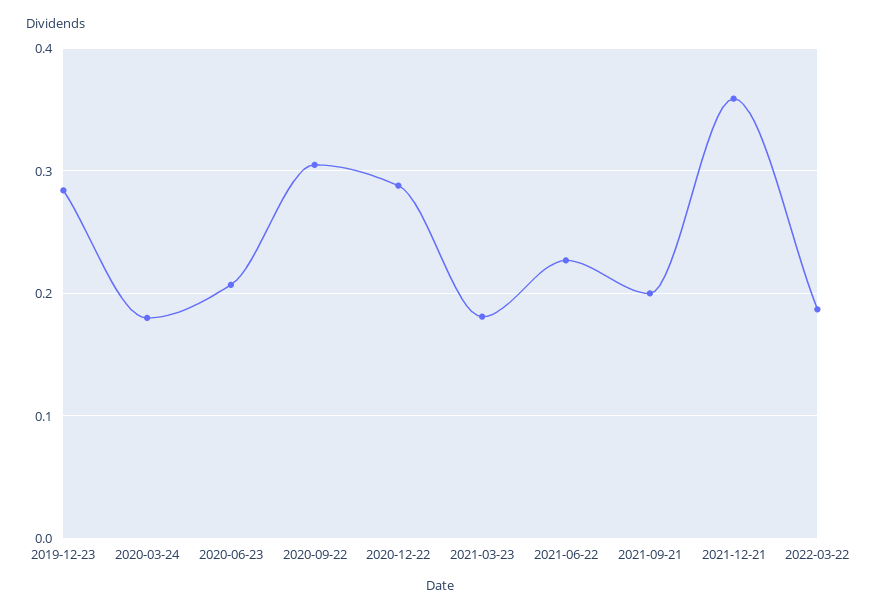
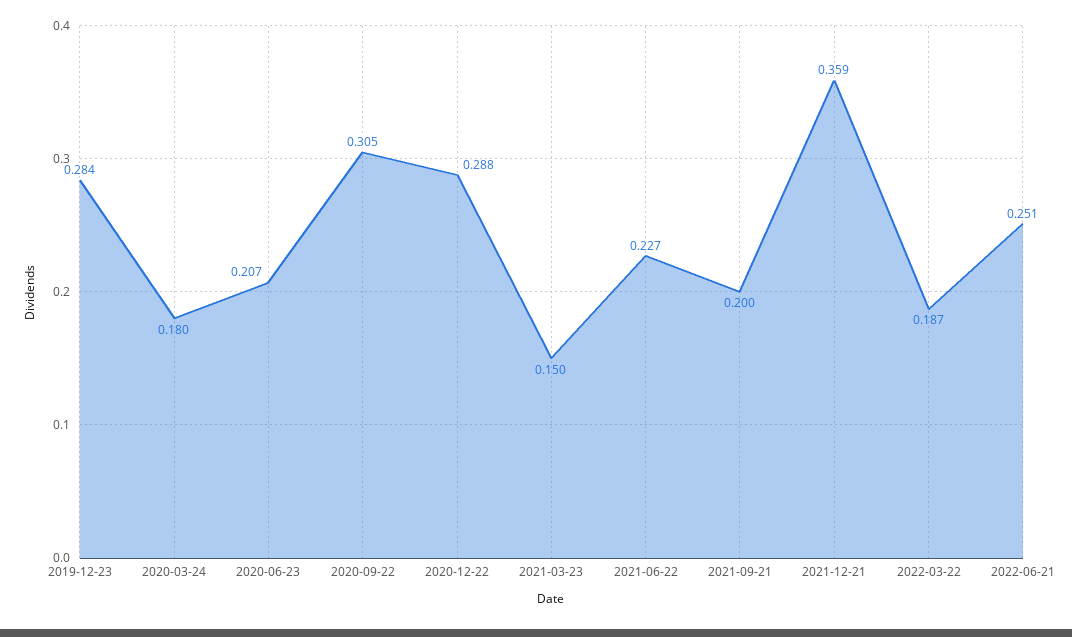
2021-03-23: 0.18 -> 0.15
2022-06-21: none -> 0.251

